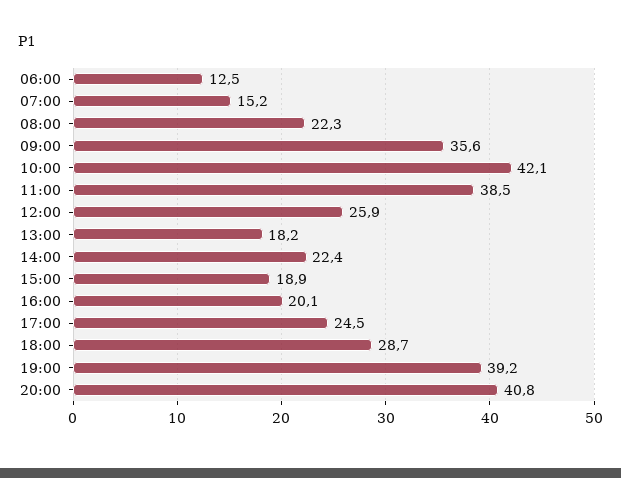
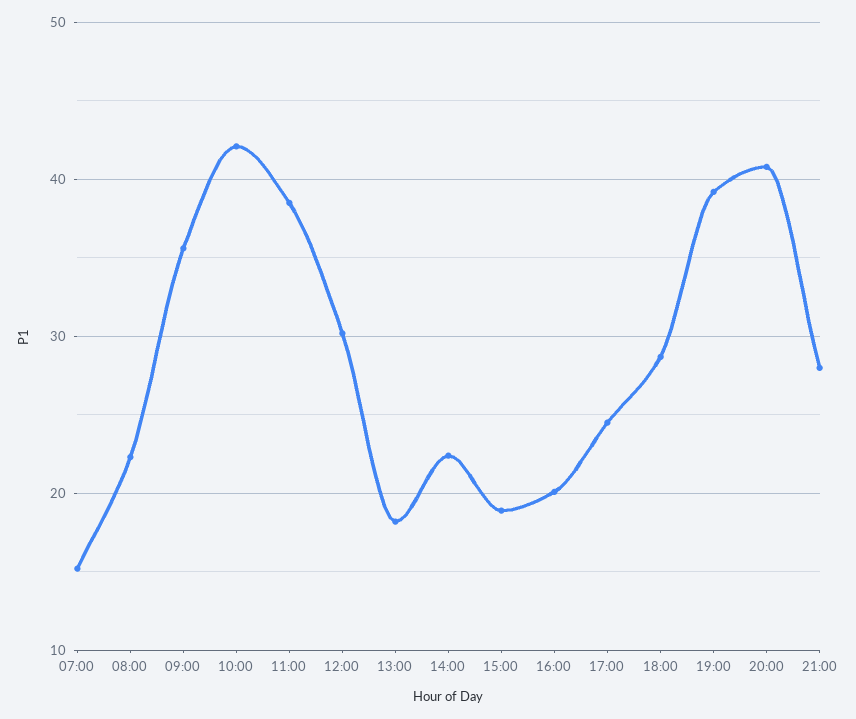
06:00: 12.5 -> none
12:00: 25.9 -> 30
21:00: none -> 28

